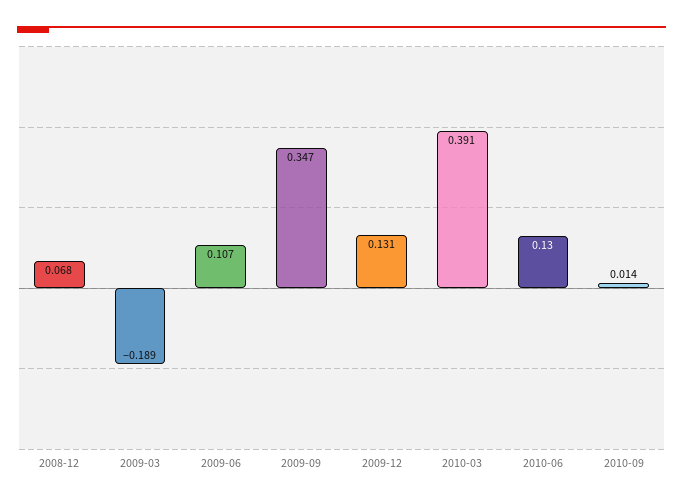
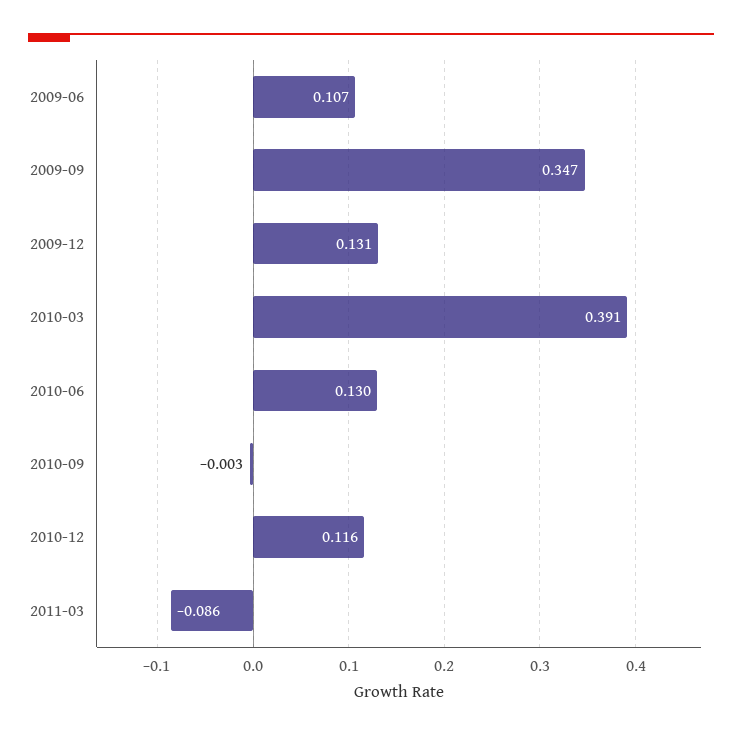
2008-12: 0.068 -> none
2009-03: -0.189 -> none
2010-09: 0.014 -> -0.003
2010-12: none -> 0.116
2011-03: none -> -0.086

